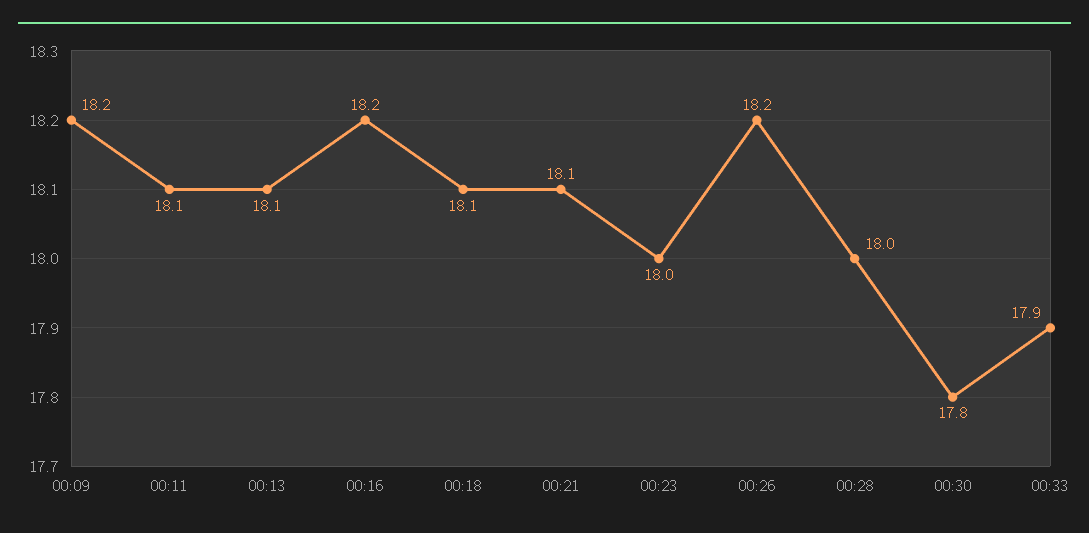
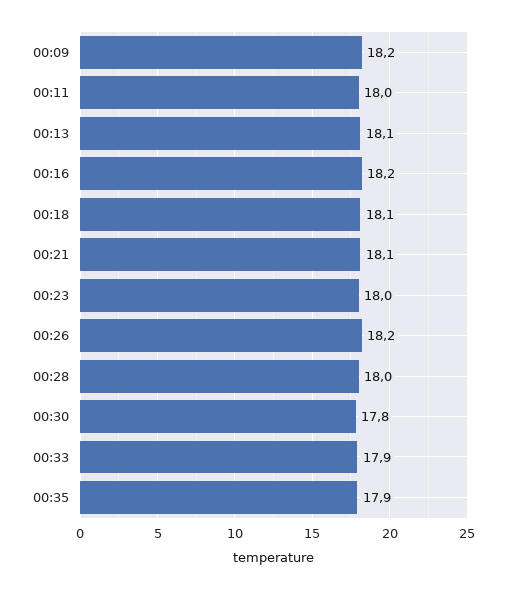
00:11: 18.1 -> 18
00:35: none -> 17.9

